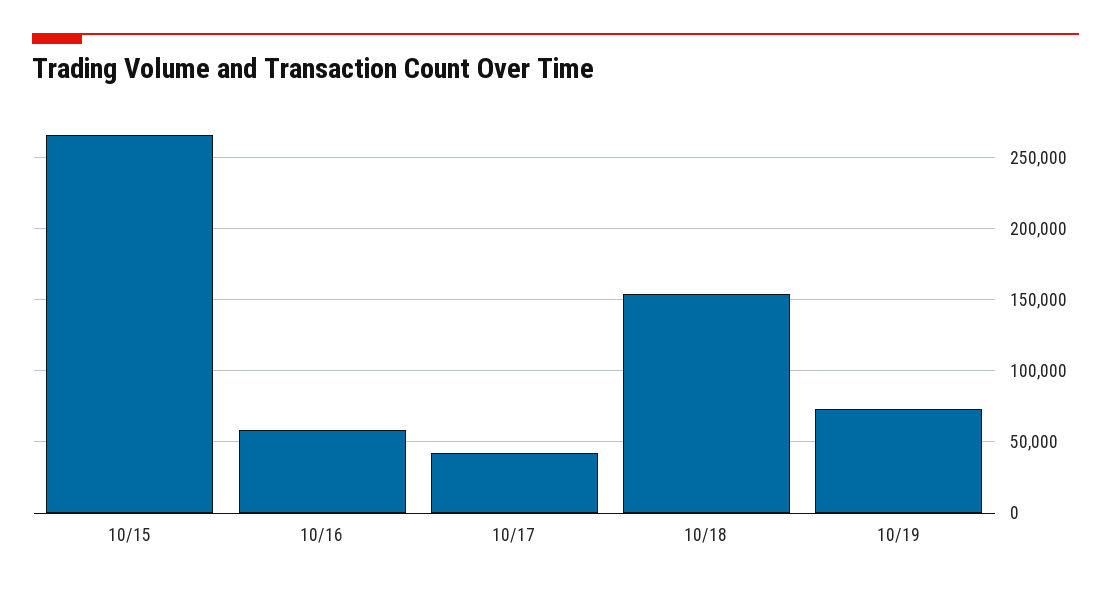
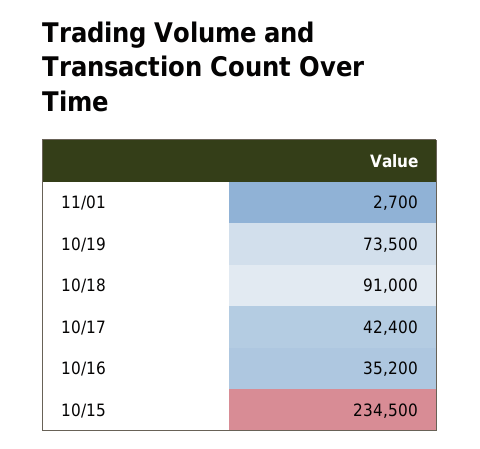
10/15: 265000 -> 234500
10/16: 60000 -> 35200
10/18: 155000 -> 91000
11/01: none -> 2700

